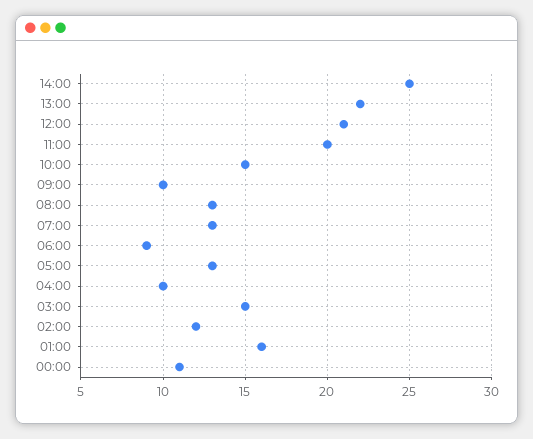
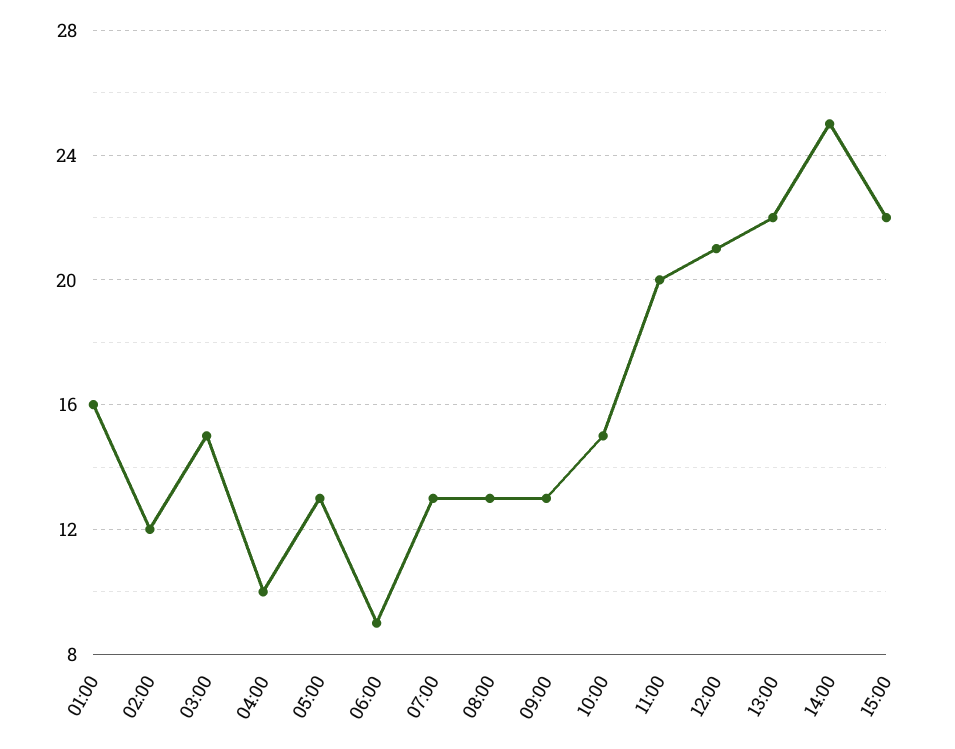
09:00: 10 -> 13
00:00: 11 -> none
15:00: none -> 22

